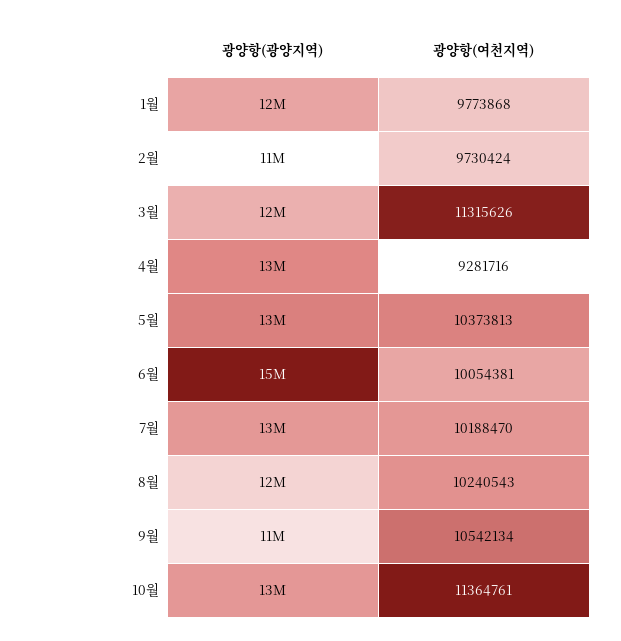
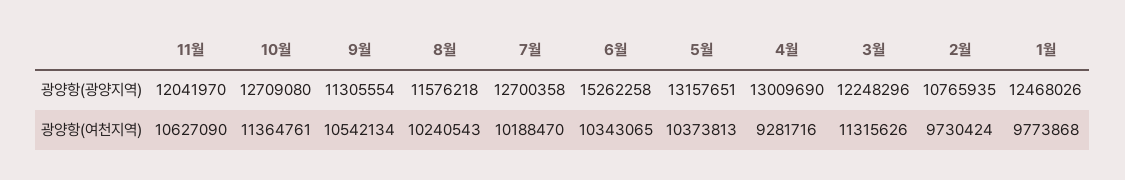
광양항(여천지역), 6월: 10054381 -> 10343065
광양항(광양지역), 11월: none -> 12041970
광양항(여천지역), 11월: none -> 10627090

